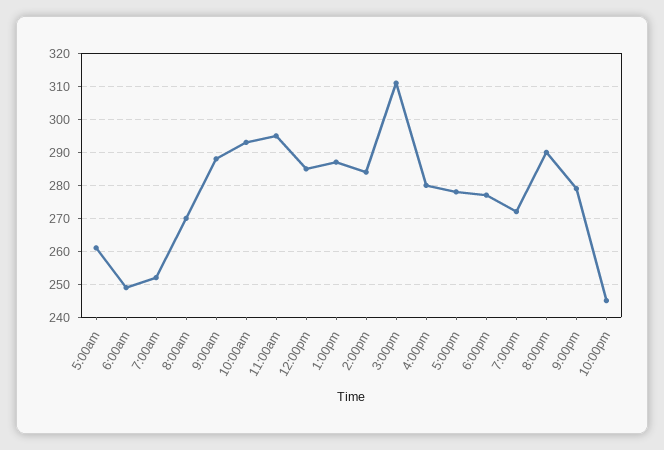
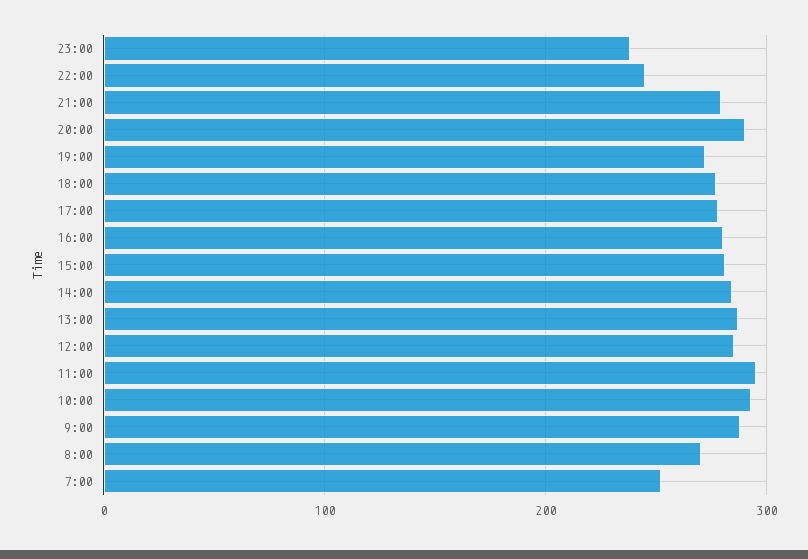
5:00am: 260 -> none
6:00am: 250 -> none
3:00pm: 310 -> 280
23:00: none -> 240

